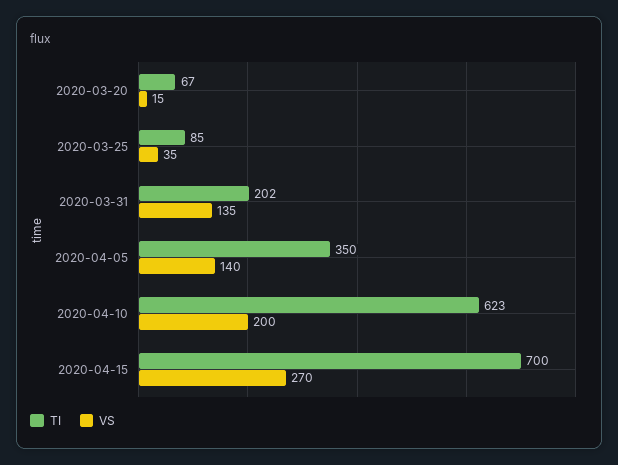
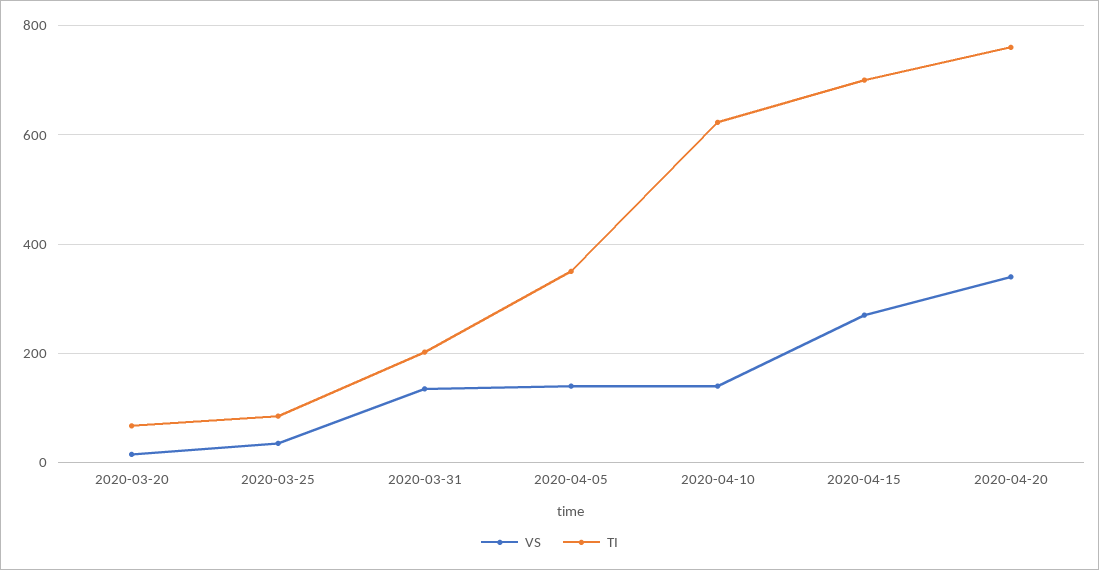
VS, 2020-04-10: 200 -> 140
VS, 2020-04-20: none -> 340
TI, 2020-04-20: none -> 760

